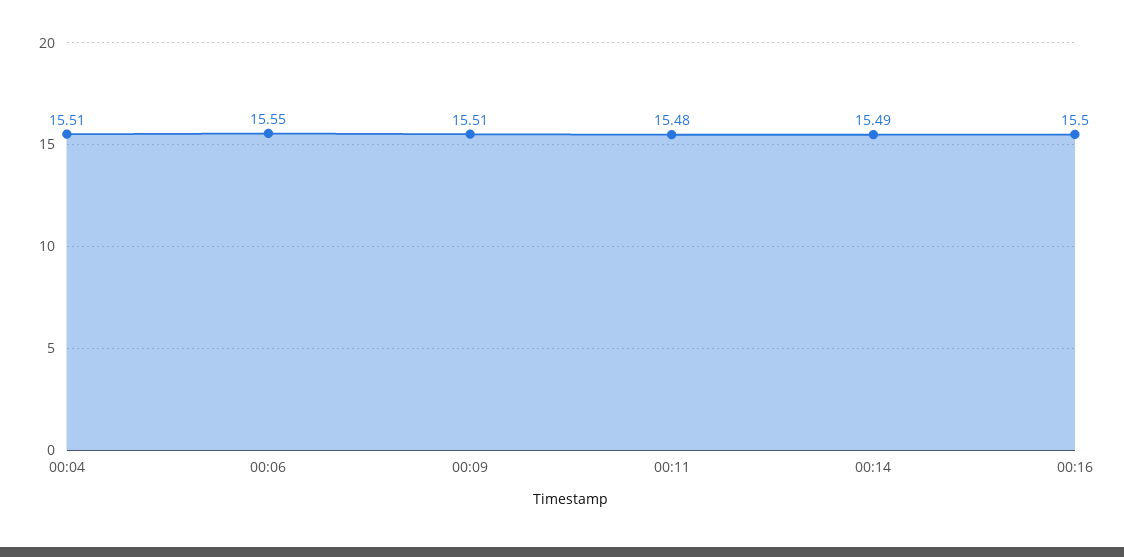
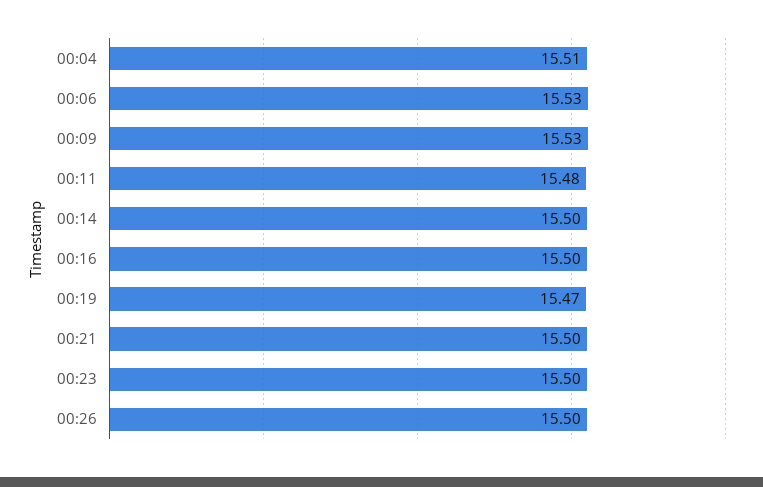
00:06: 15.55 -> 15.53
00:09: 15.51 -> 15.53
00:14: 15.49 -> 15.5
00:19: none -> 15.47
00:21: none -> 15.5
00:23: none -> 15.5
00:26: none -> 15.5

